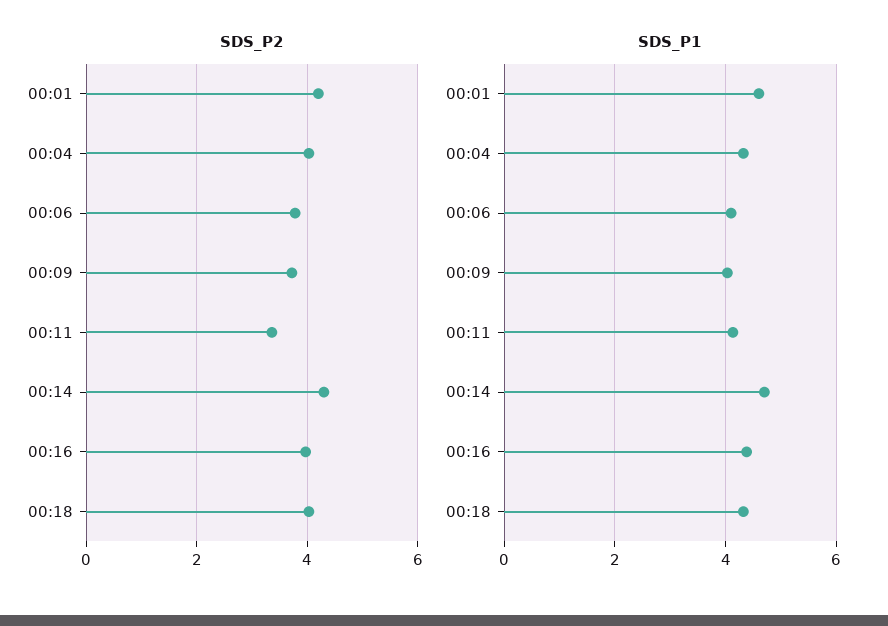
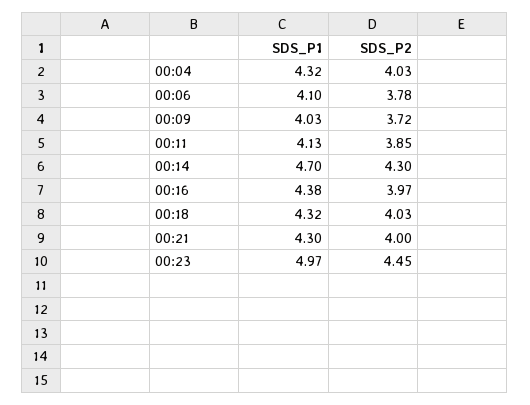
SDS_P2, 00:01: 4.2 -> none
SDS_P2, 00:11: 3.4 -> 3.85
SDS_P1, 00:01: 4.6 -> none
SDS_P1, 00:21: none -> 4.3
SDS_P2, 00:21: none -> 4
SDS_P1, 00:23: none -> 4.97
SDS_P2, 00:23: none -> 4.45

